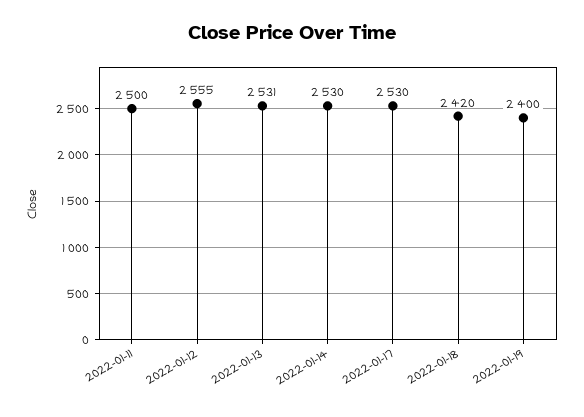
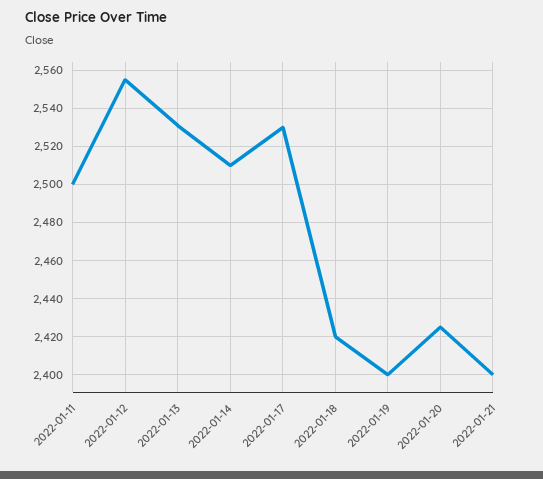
2022-01-14: 2530 -> 2510
2022-01-20: none -> 2425
2022-01-21: none -> 2400

